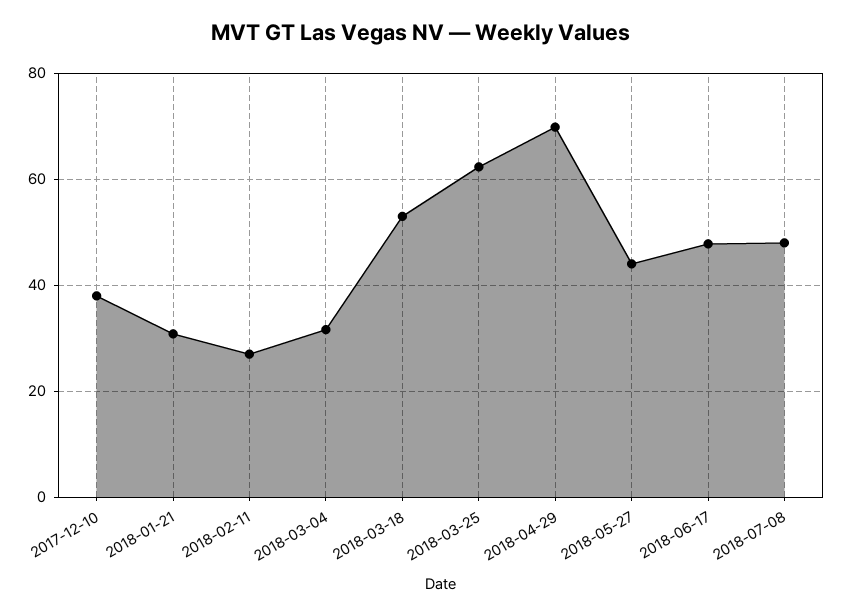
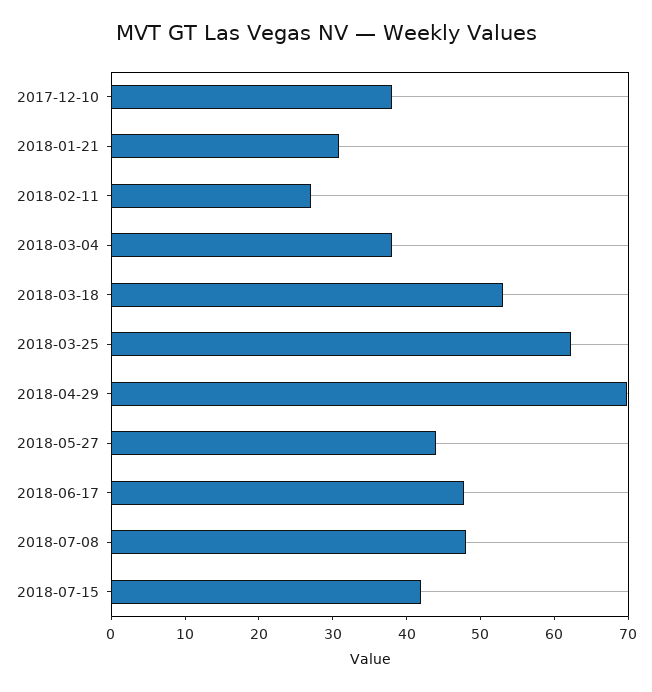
2018-03-04: 32 -> 38
2018-07-15: none -> 42

